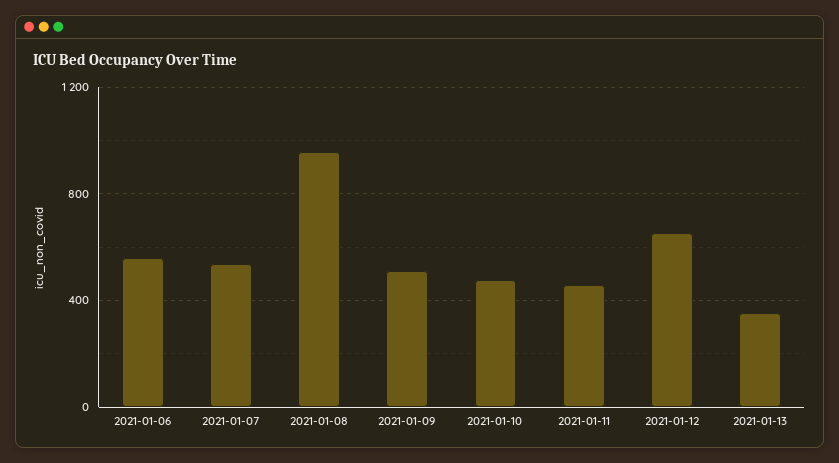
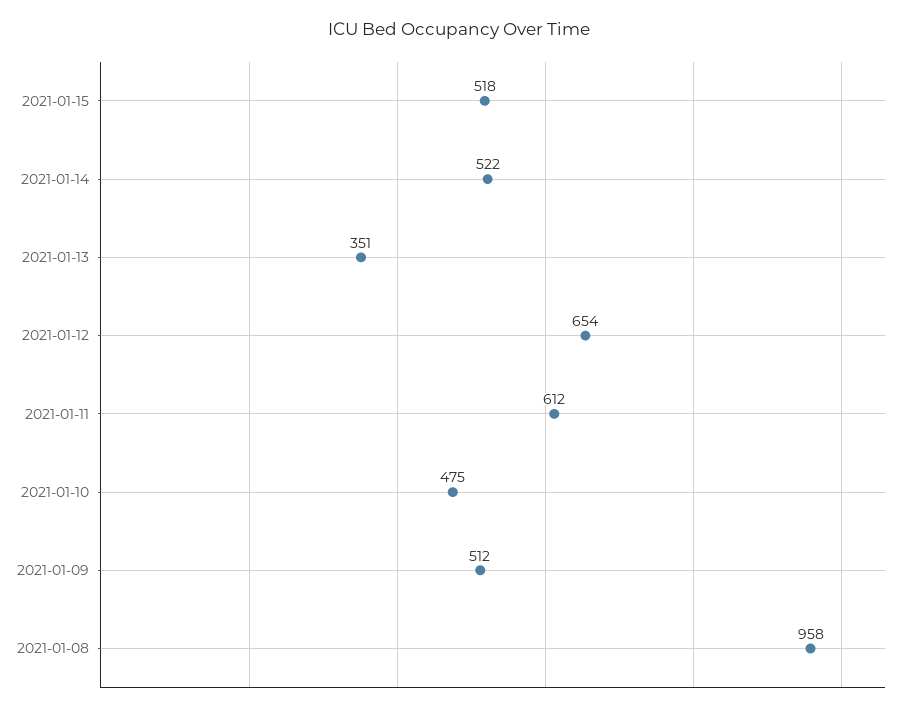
2021-01-06: 550 -> none
2021-01-07: 550 -> none
2021-01-11: 450 -> 612
2021-01-15: none -> 518
2021-01-14: none -> 522

